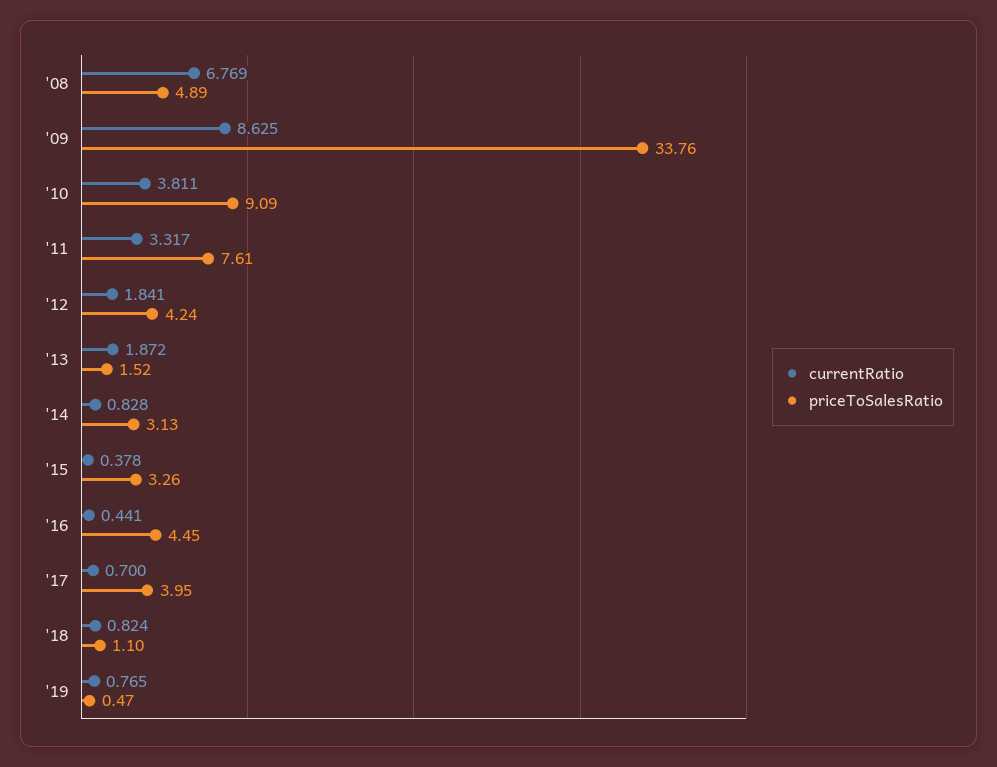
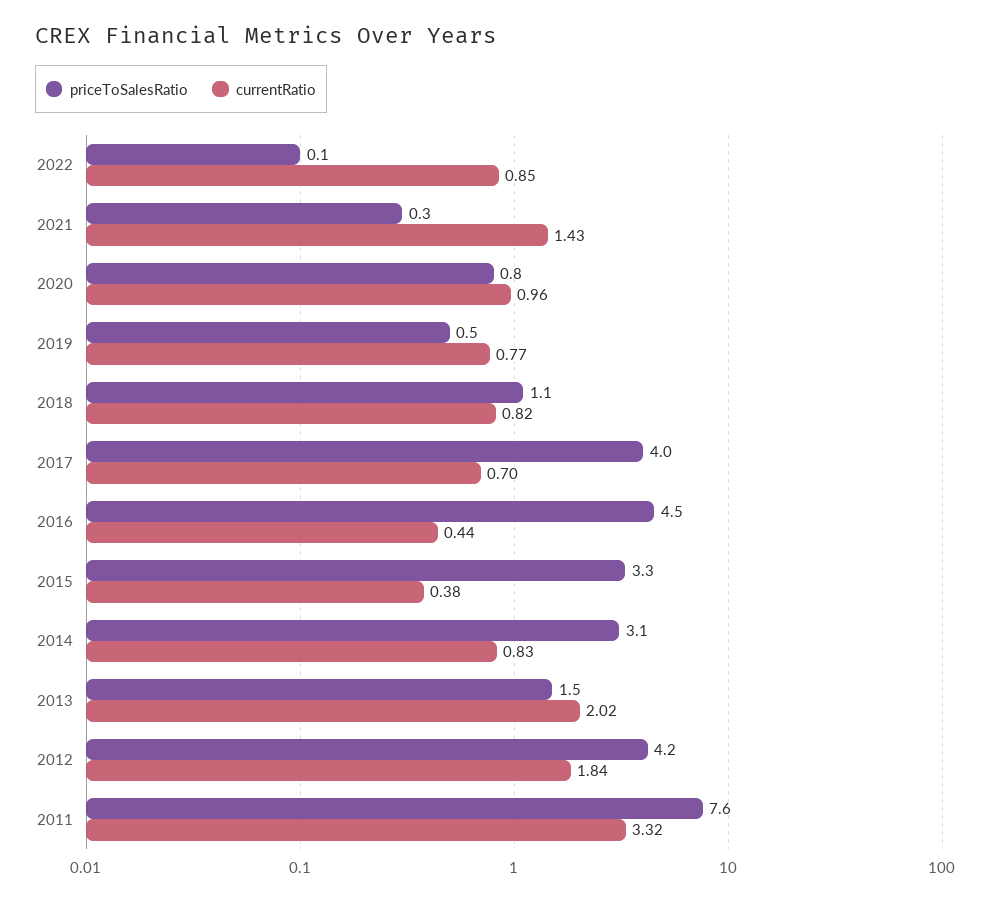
currentRatio, '08: 6.769 -> none
priceToSalesRatio, '08: 4.89 -> none
currentRatio, '09: 8.625 -> none
priceToSalesRatio, '09: 33.76 -> none
currentRatio, '10: 3.811 -> none
priceToSalesRatio, '10: 9.09 -> none
currentRatio, '13: 1.872 -> 2.02
priceToSalesRatio, 2022: none -> 0.1
currentRatio, 2022: none -> 0.85
priceToSalesRatio, 2021: none -> 0.3
currentRatio, 2021: none -> 1.43
priceToSalesRatio, 2020: none -> 0.8
currentRatio, 2020: none -> 0.96

